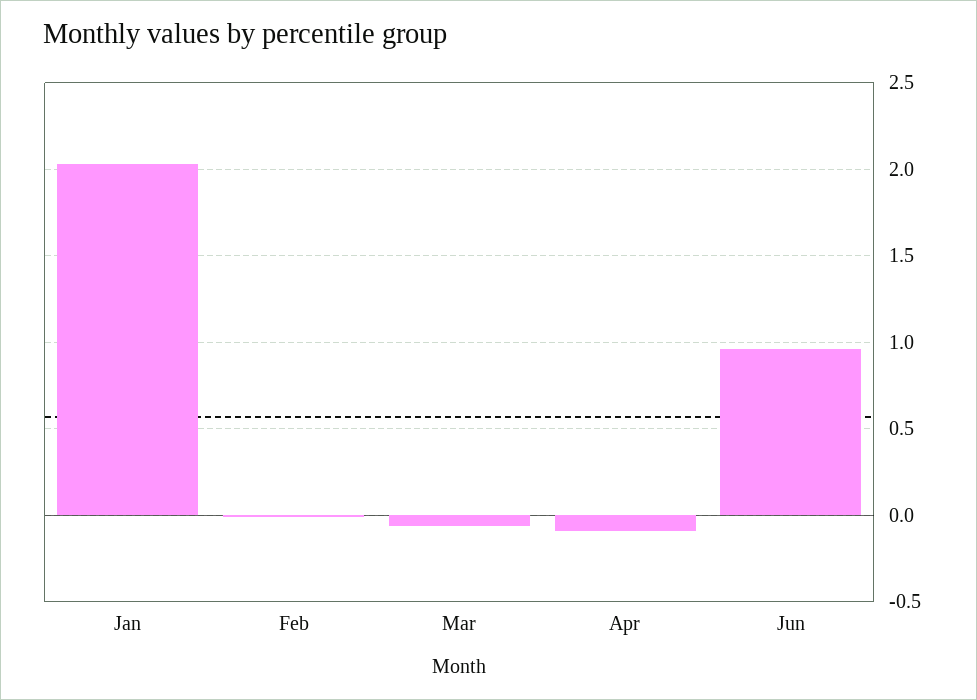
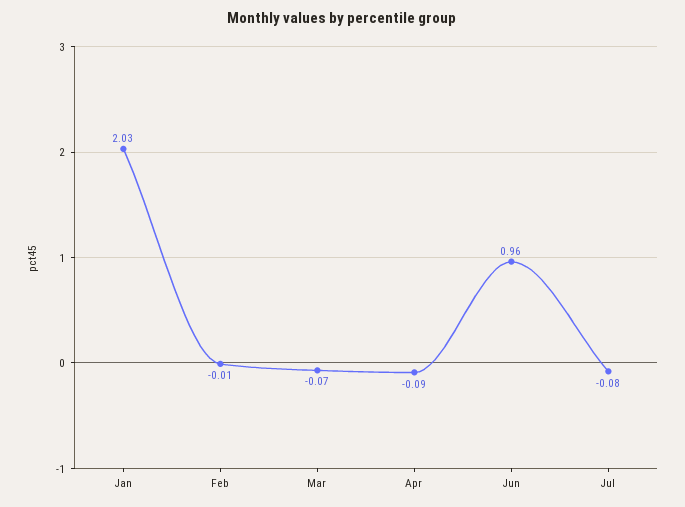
Jul: none -> -0.08

